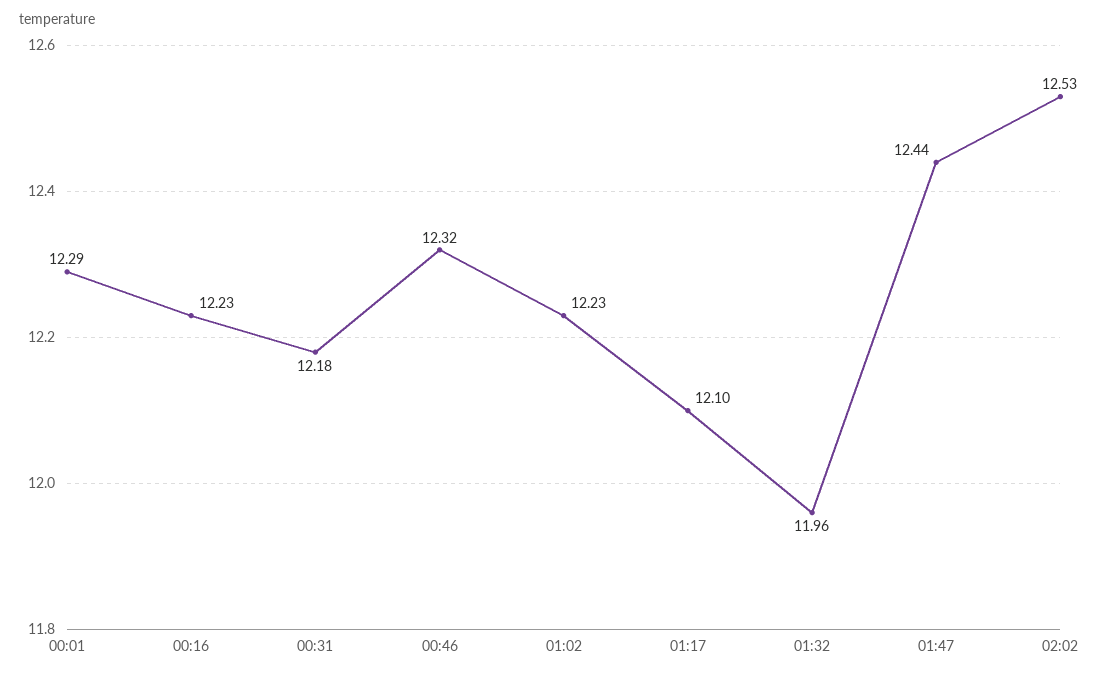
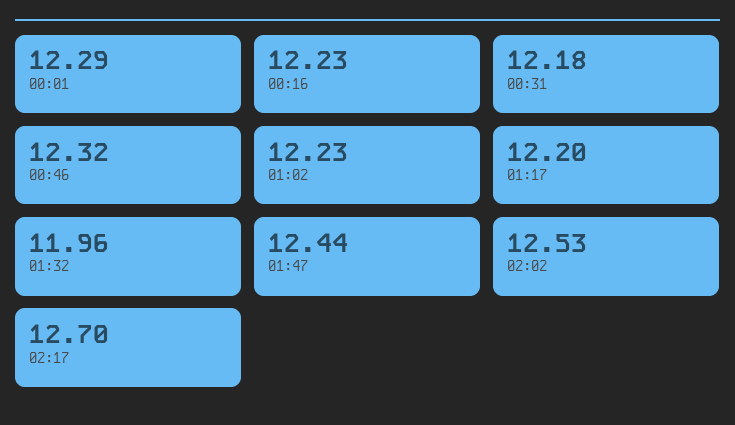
01:17: 12.1 -> 12.2
02:17: none -> 12.7

